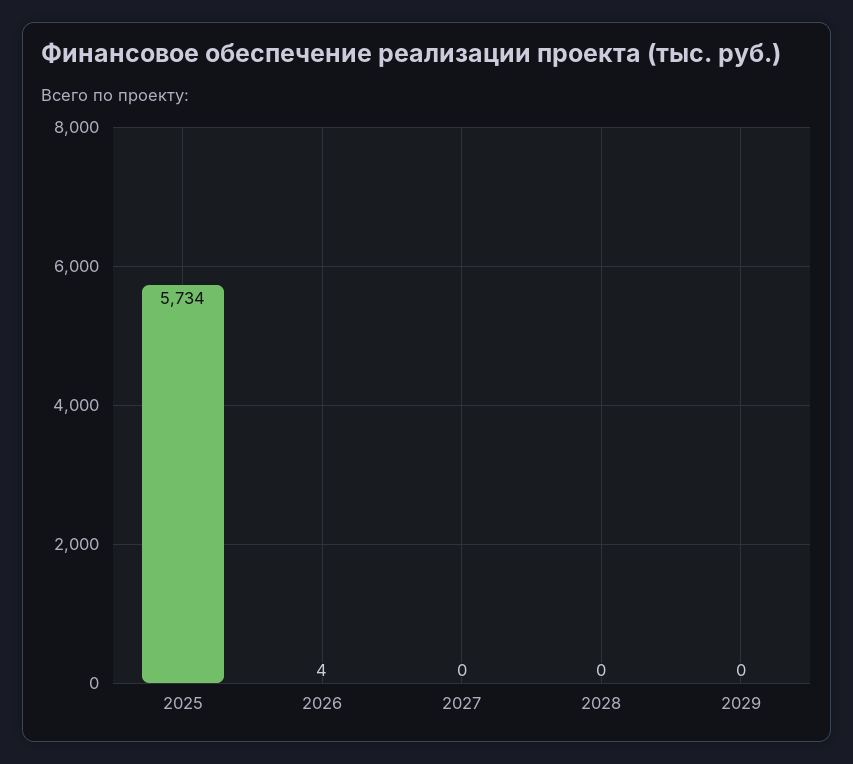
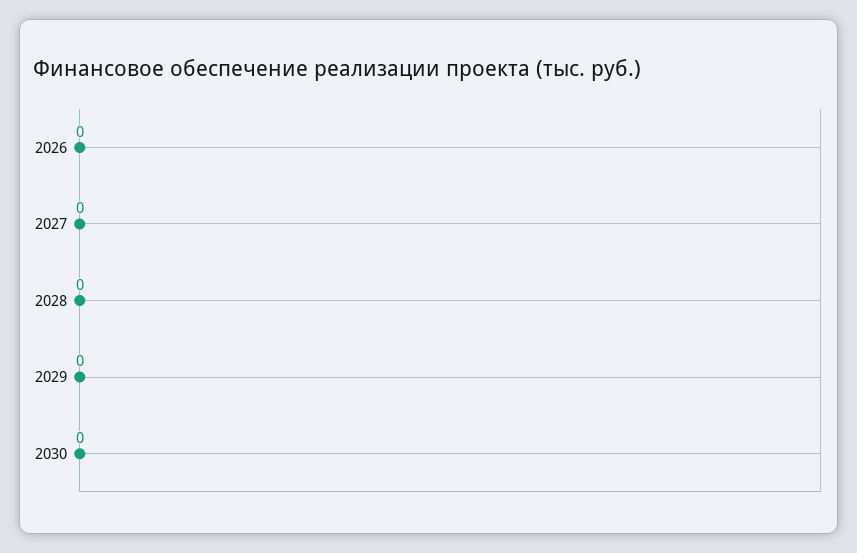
2025: 5734 -> none
2026: 4 -> 0
2030: none -> 0

